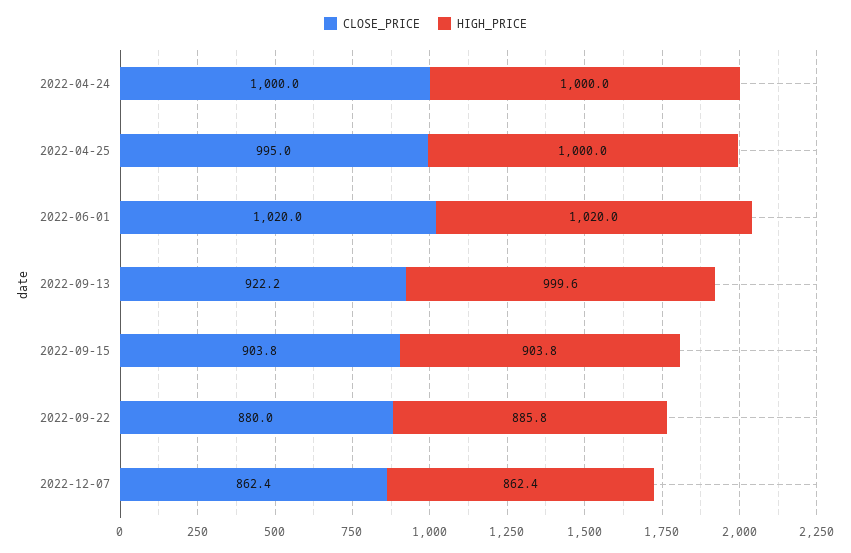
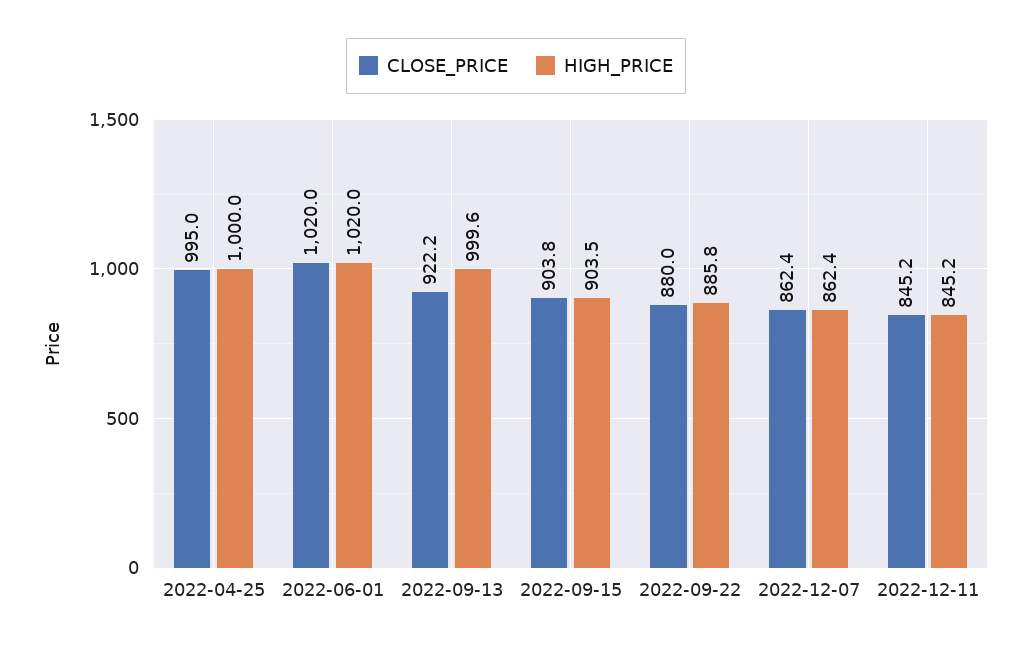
CLOSE_PRICE, 2022-04-24: 1000 -> none
HIGH_PRICE, 2022-04-24: 1000 -> none
HIGH_PRICE, 2022-09-15: 903.8 -> 903.5
CLOSE_PRICE, 2022-12-11: none -> 845.2
HIGH_PRICE, 2022-12-11: none -> 845.2

